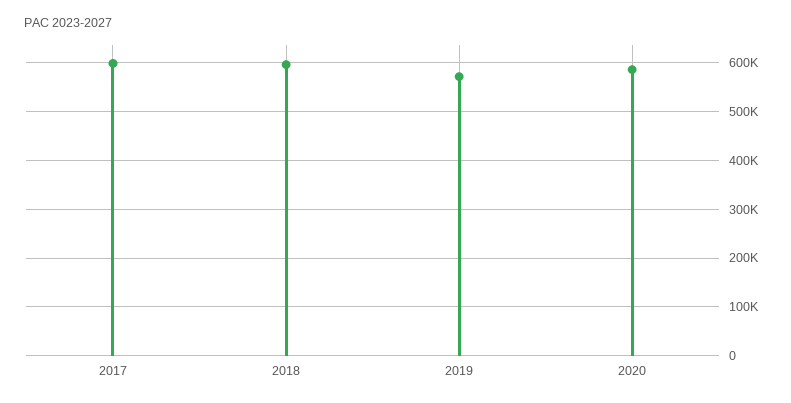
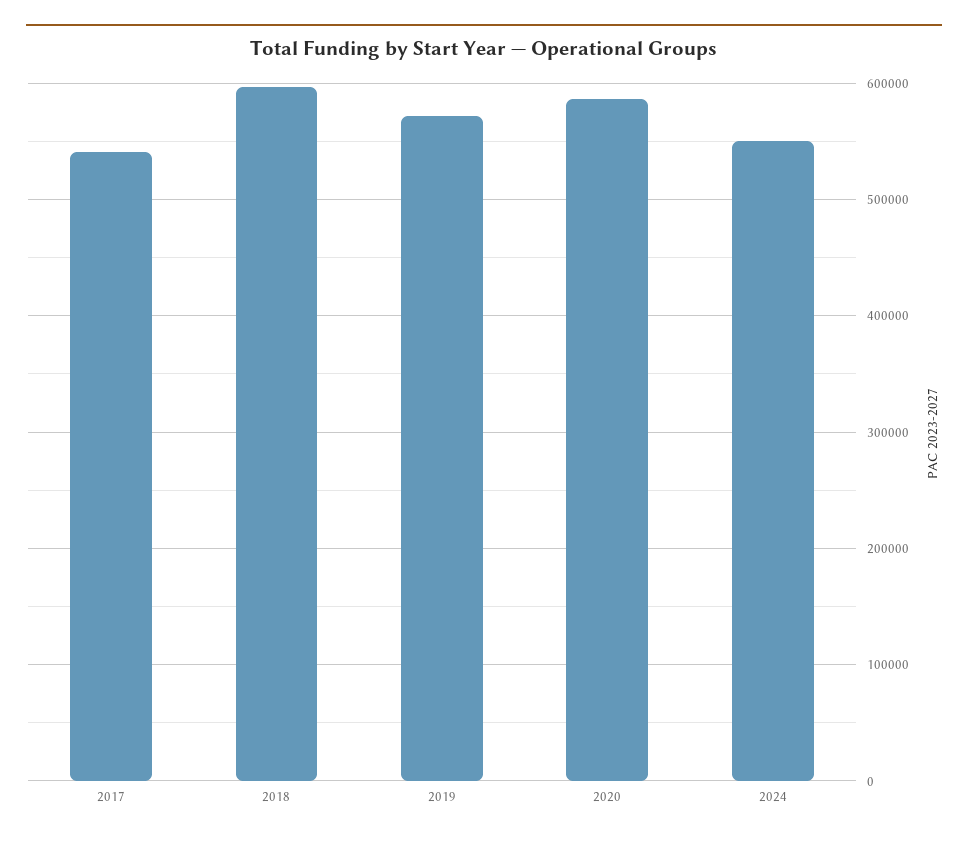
2017: 600000 -> 540000
2024: none -> 550000

